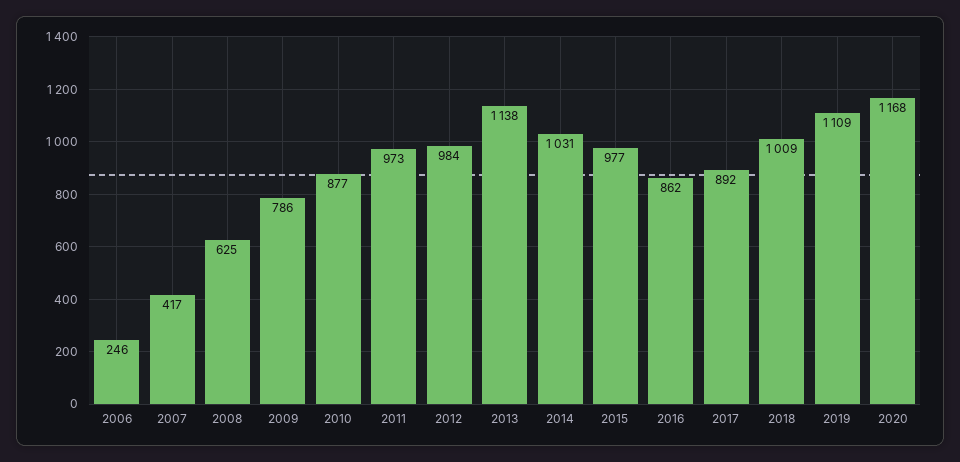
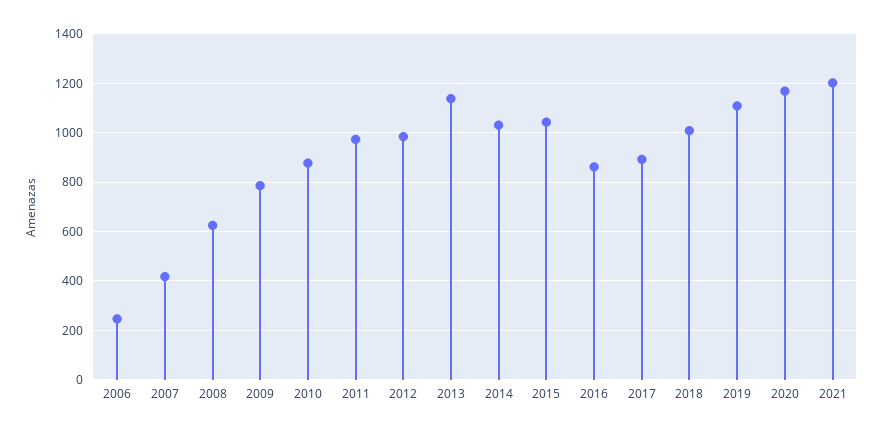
2015: 977 -> 1050
2021: none -> 1200

